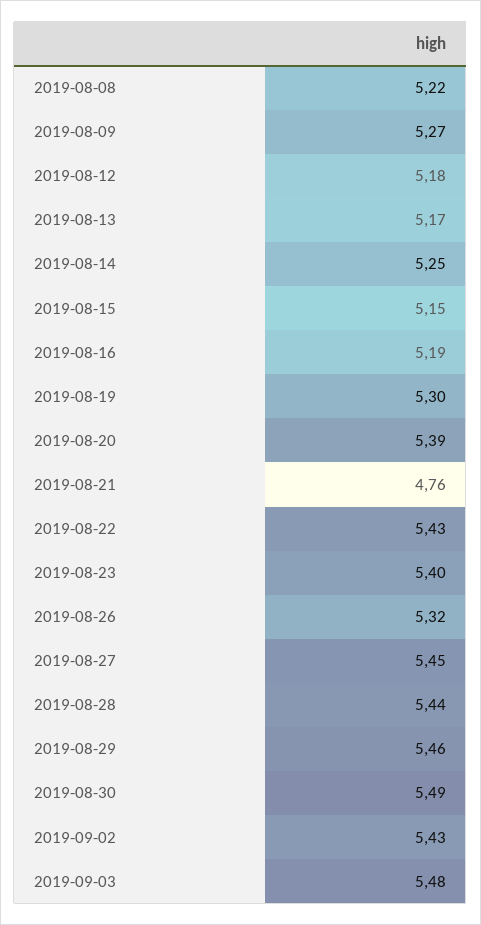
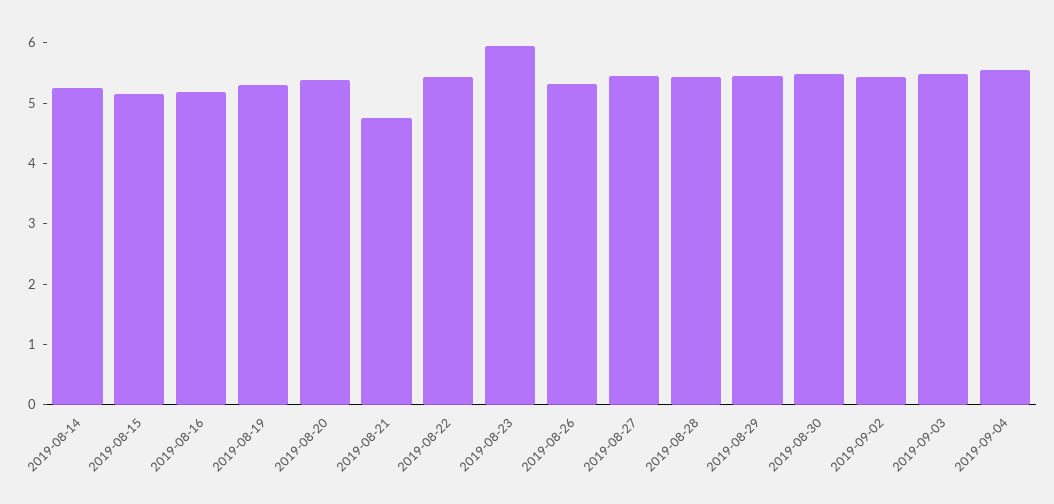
2019-08-08: 5.22 -> none
2019-08-09: 5.27 -> none
2019-08-12: 5.18 -> none
2019-08-13: 5.17 -> none
2019-08-23: 5.4 -> 6
2019-09-04: none -> 5.6

